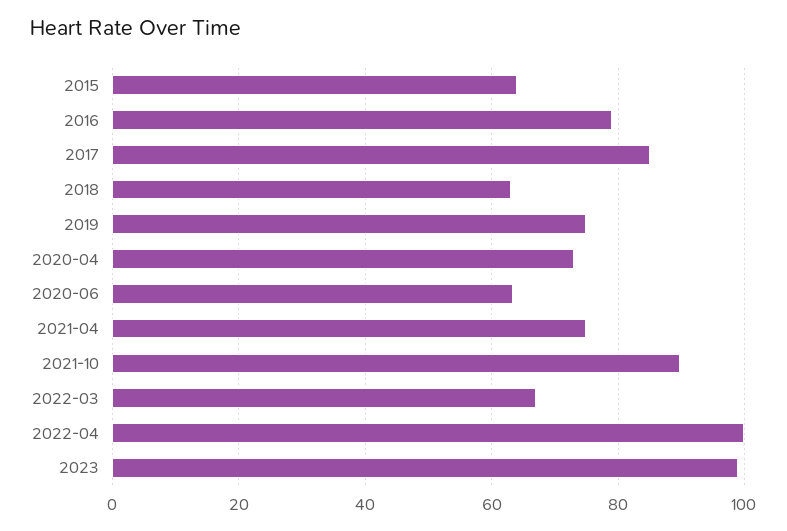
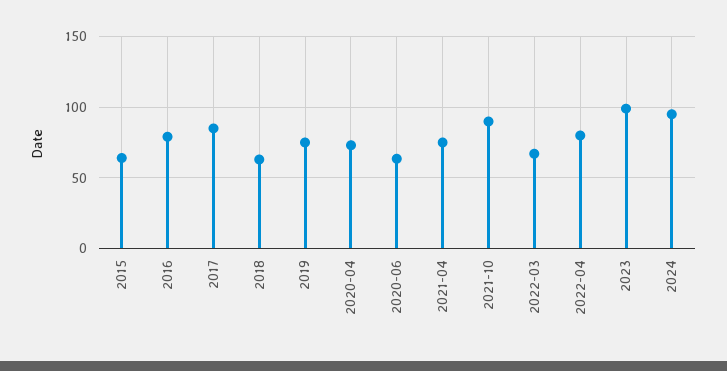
2022-04: 100 -> 80
2024: none -> 95

